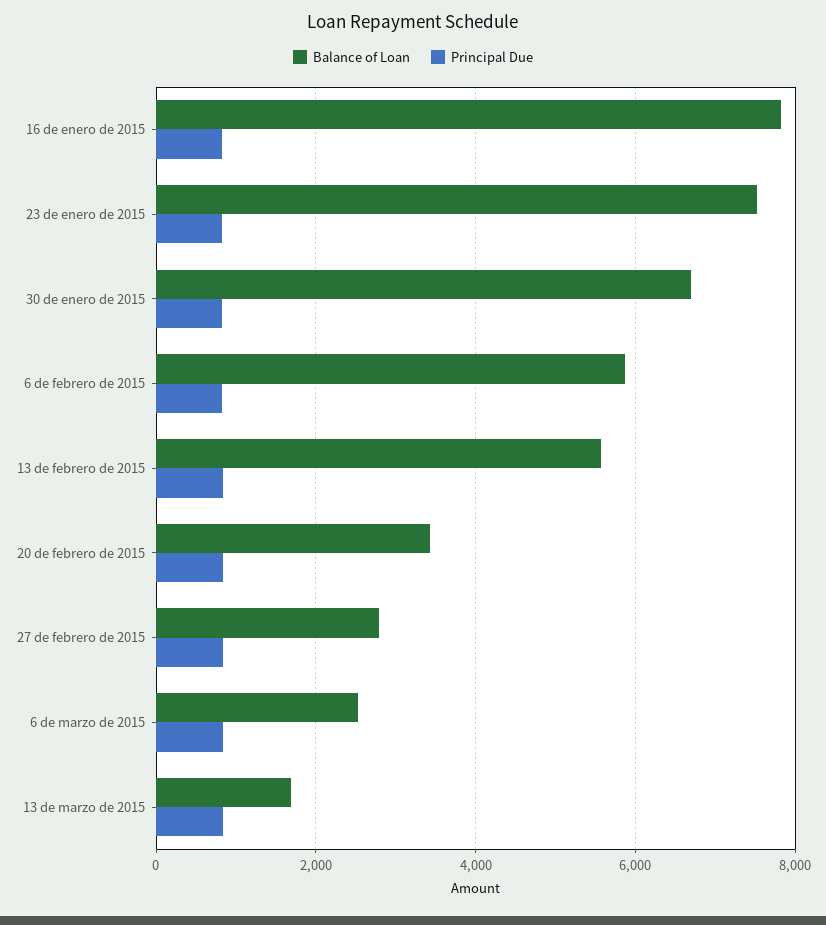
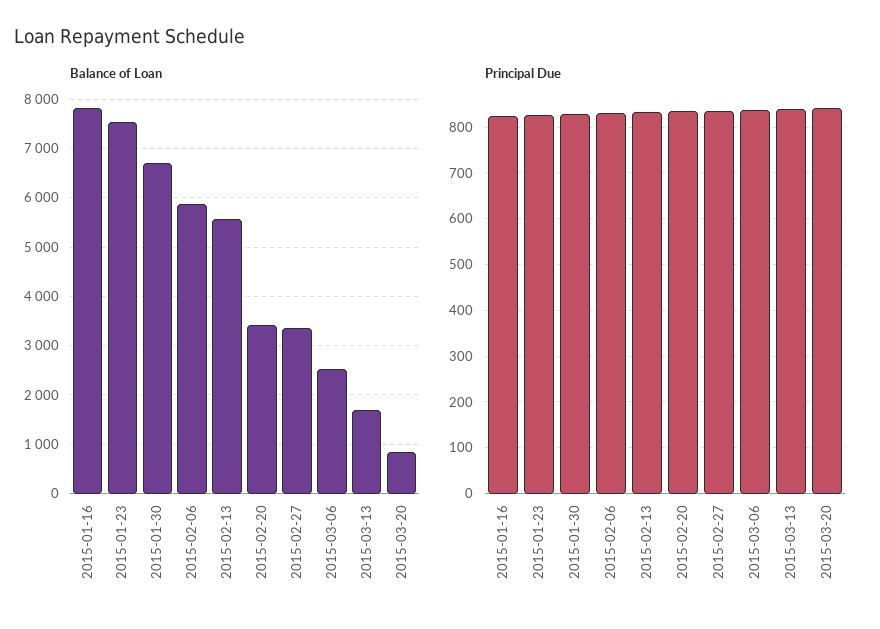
Balance of Loan, 27 de febrero de 2015: 2800 -> 3400
Balance of Loan, 2015-03-20: none -> 800
Principal Due, 2015-03-20: none -> 840

